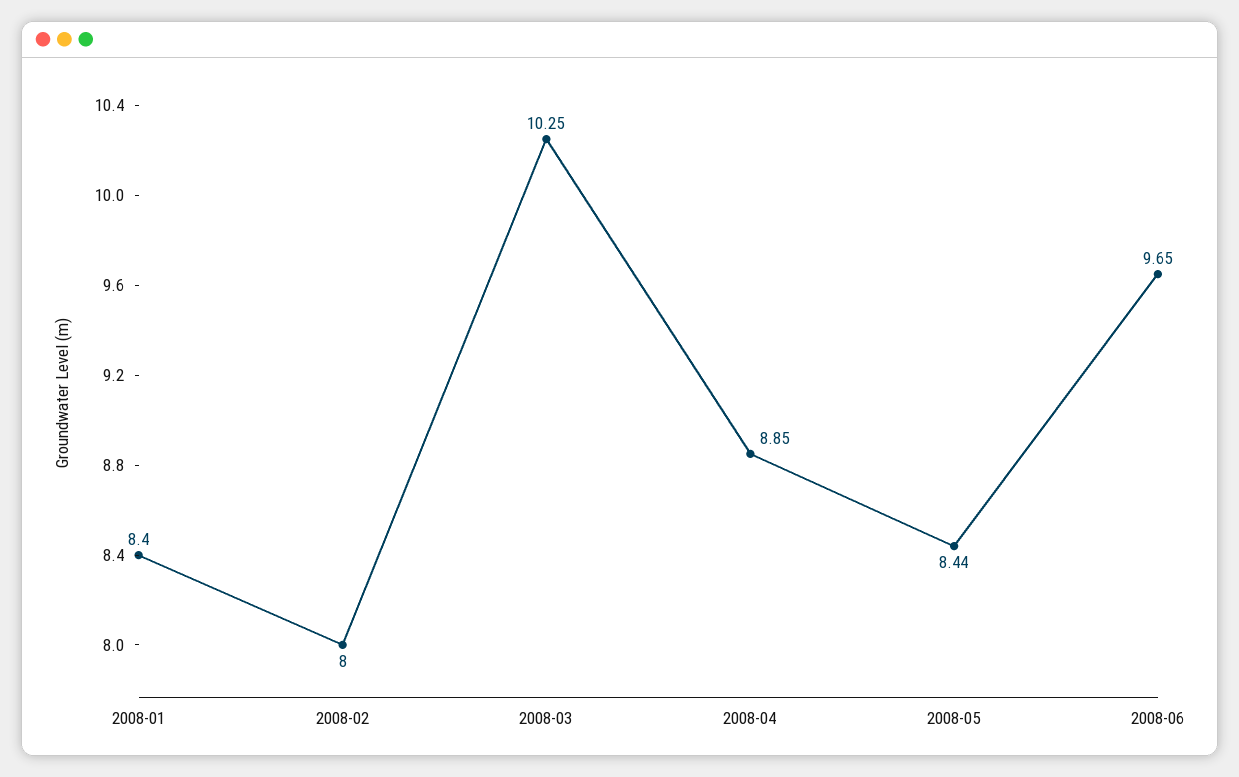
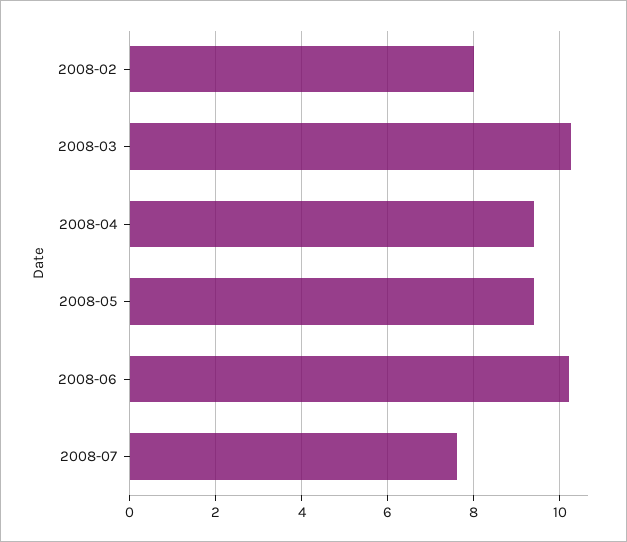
2008-01: 8.4 -> none
2008-04: 8.85 -> 9.4
2008-05: 8.44 -> 9.4
2008-06: 9.65 -> 10.2
2008-07: none -> 7.6

